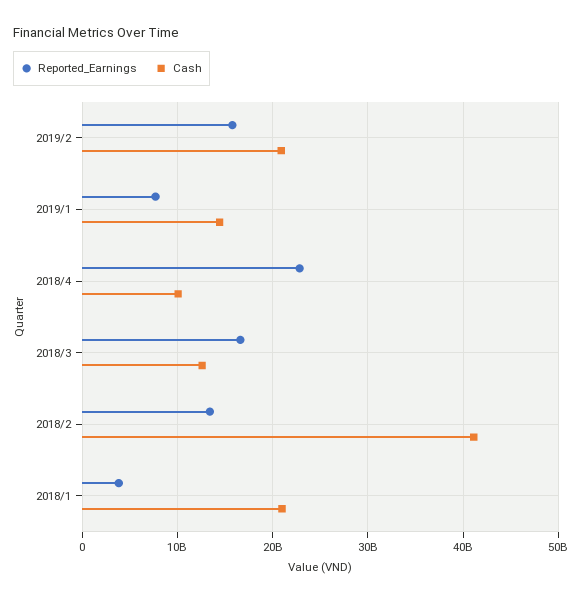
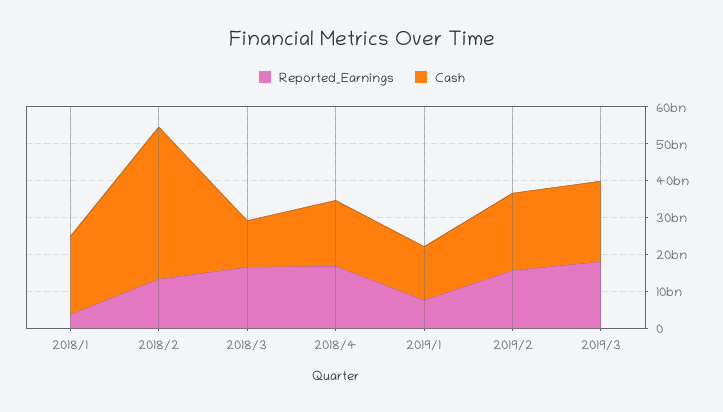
Reported_Earnings, 2018/4: 23000000000 -> 17500000000
Cash, 2018/4: 10000000000 -> 17500000000
Reported_Earnings, 2019/3: none -> 17500000000
Cash, 2019/3: none -> 22500000000

